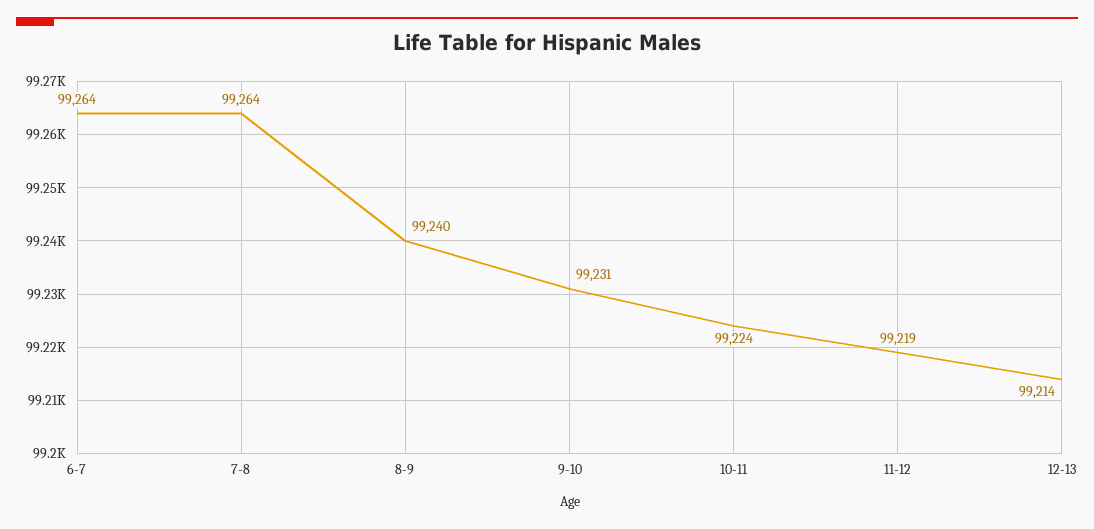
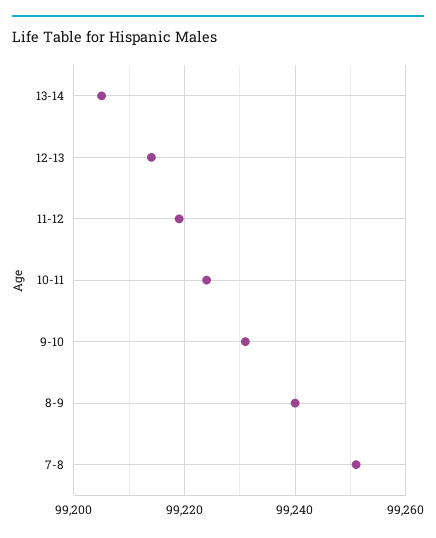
6-7: 99264 -> none
7-8: 99264 -> 99250
13-14: none -> 99205

